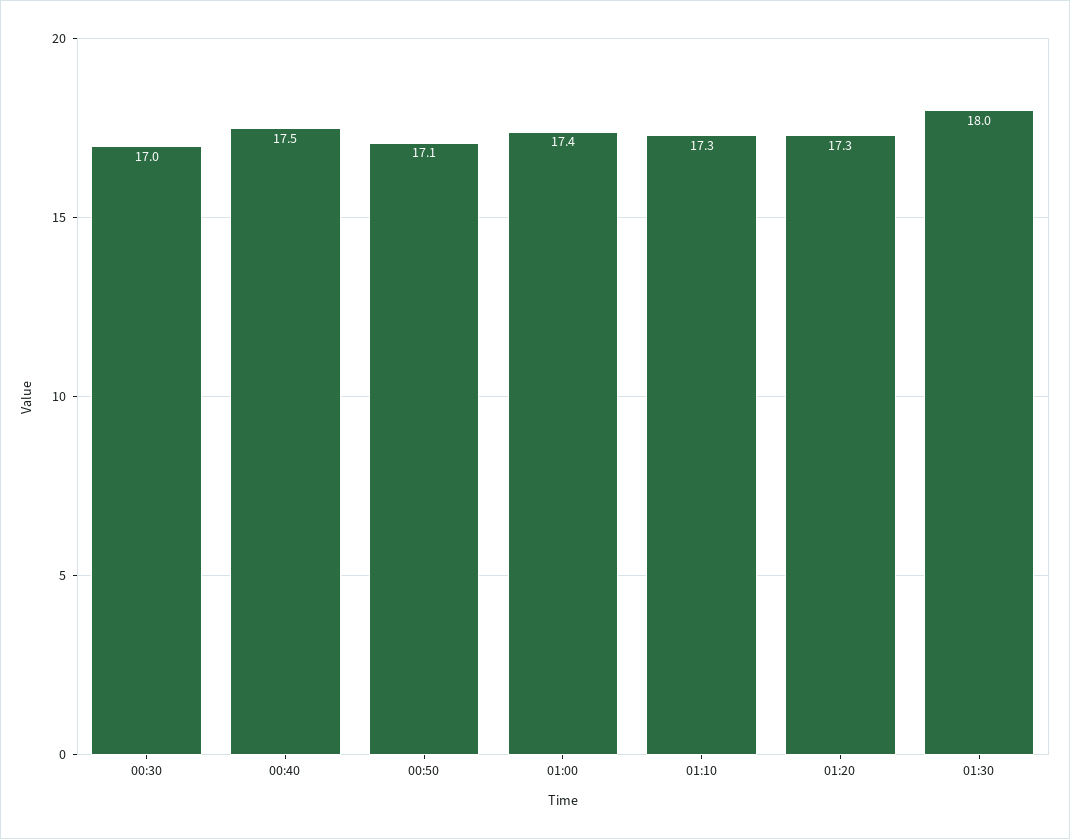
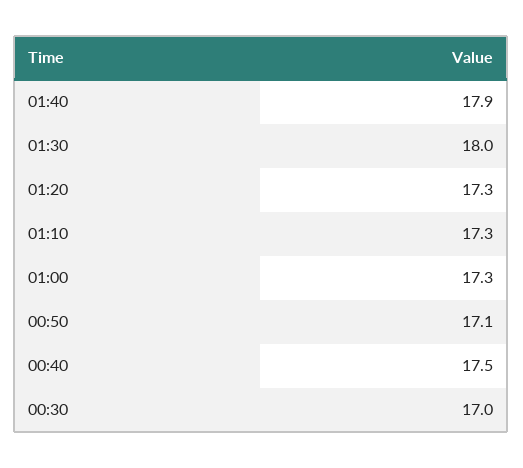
01:00: 17.4 -> 17.3
01:40: none -> 17.9

